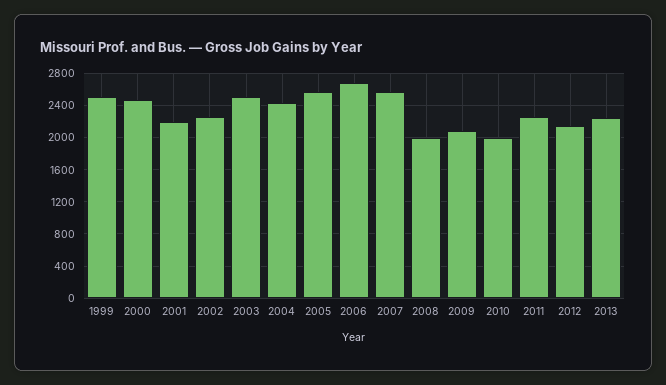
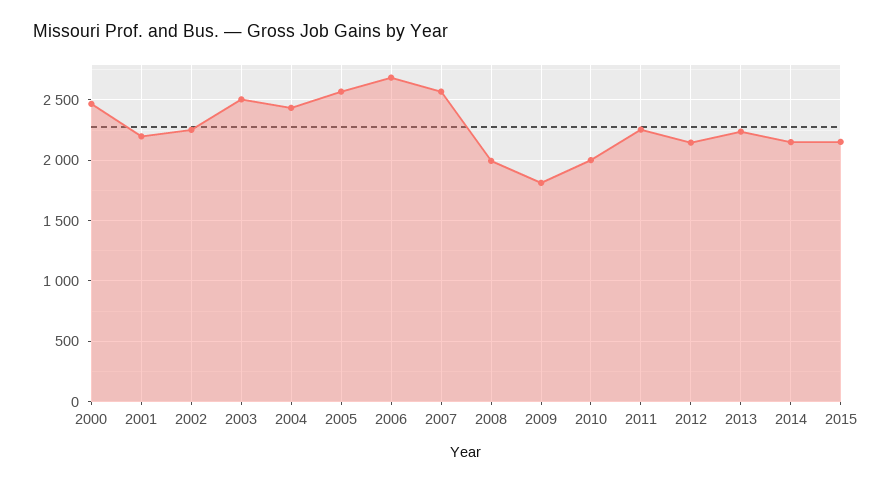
1999: 2500 -> none
2009: 2100 -> 1800
2014: none -> 2150
2015: none -> 2150

